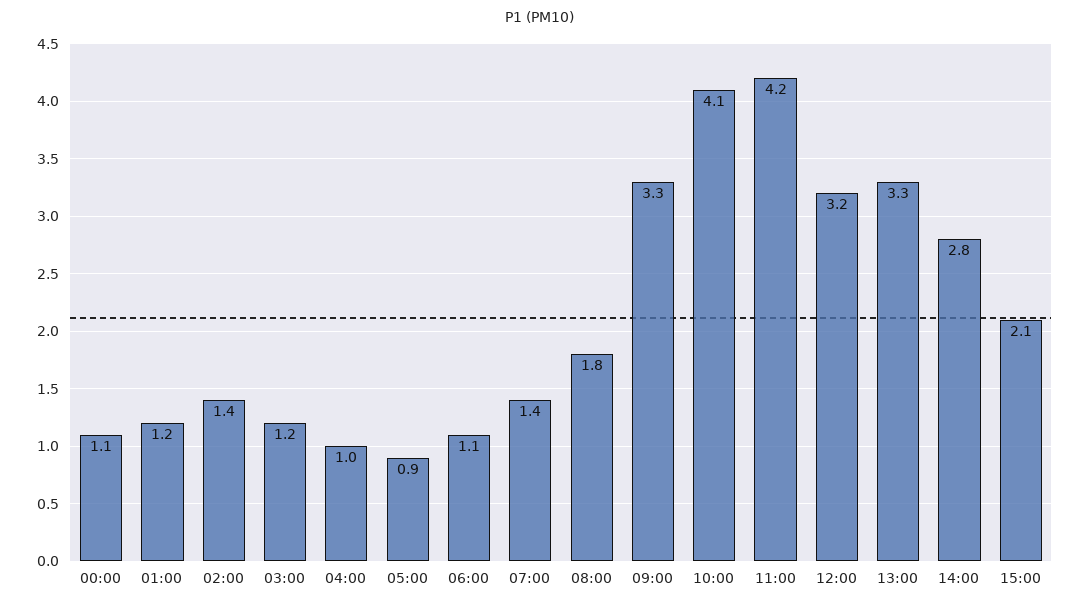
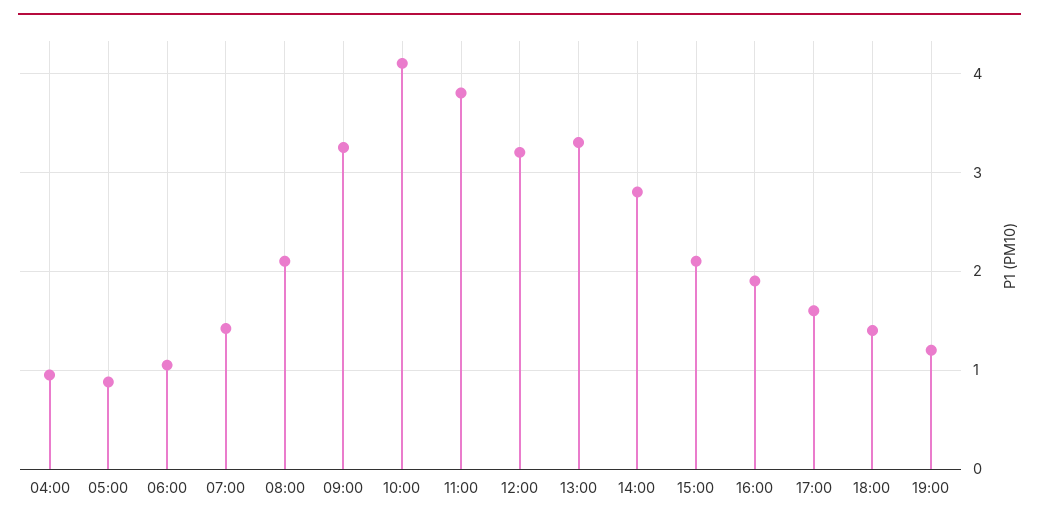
00:00: 1.1 -> none
01:00: 1.2 -> none
02:00: 1.4 -> none
03:00: 1.2 -> none
08:00: 1.8 -> 2.1
11:00: 4.2 -> 3.8
16:00: none -> 1.9
17:00: none -> 1.6
18:00: none -> 1.4
19:00: none -> 1.2

